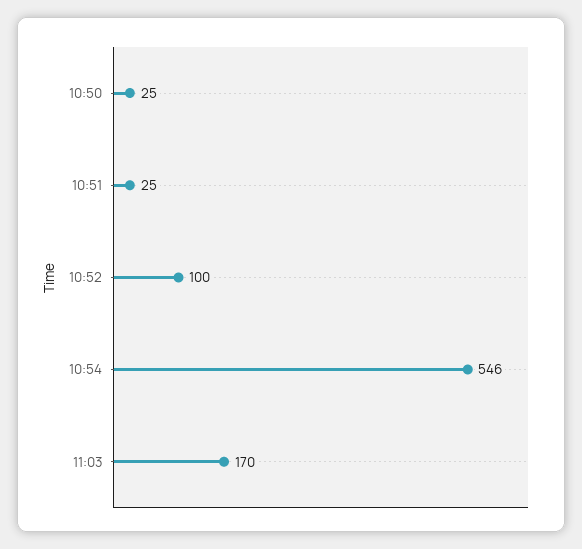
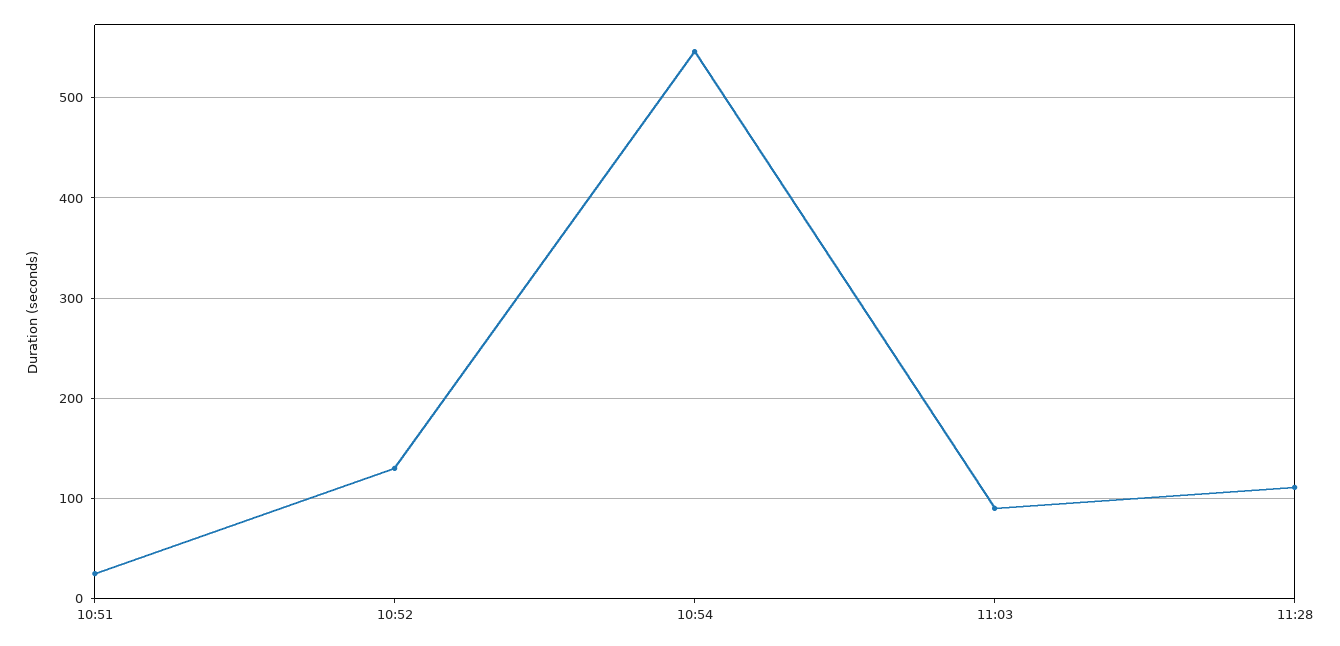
10:50: 25 -> none
10:52: 100 -> 130
11:03: 170 -> 90
11:28: none -> 110

